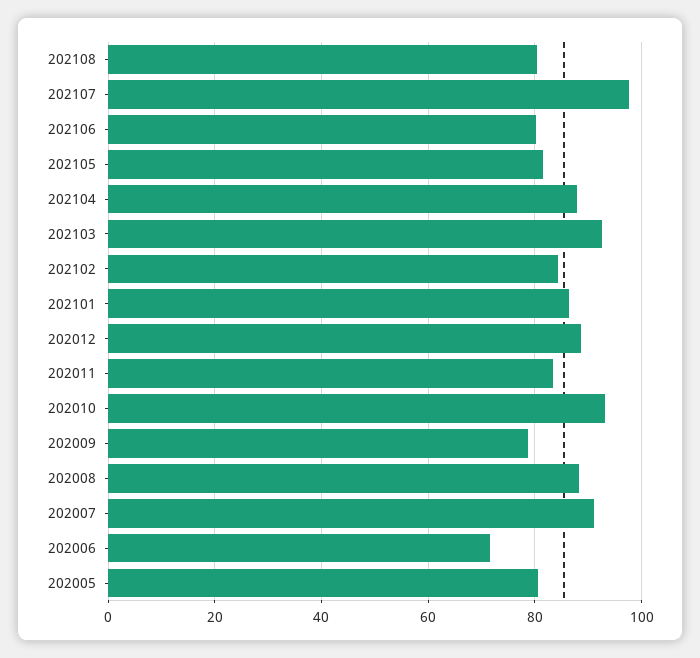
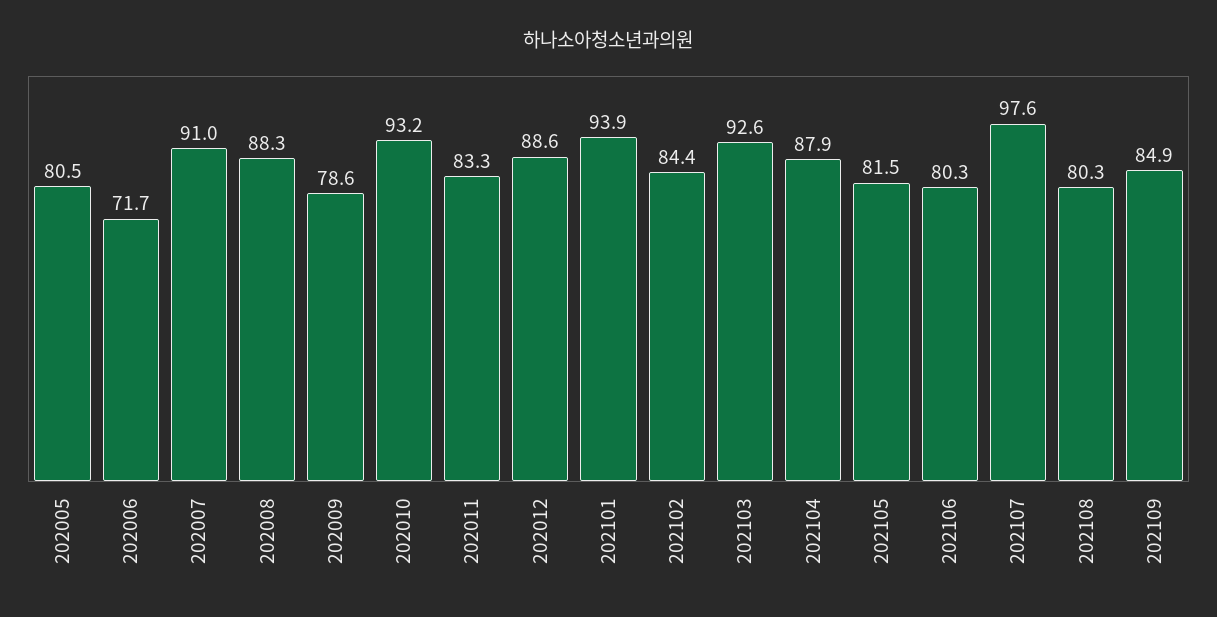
202101: 86 -> 93.9
202109: none -> 84.9

